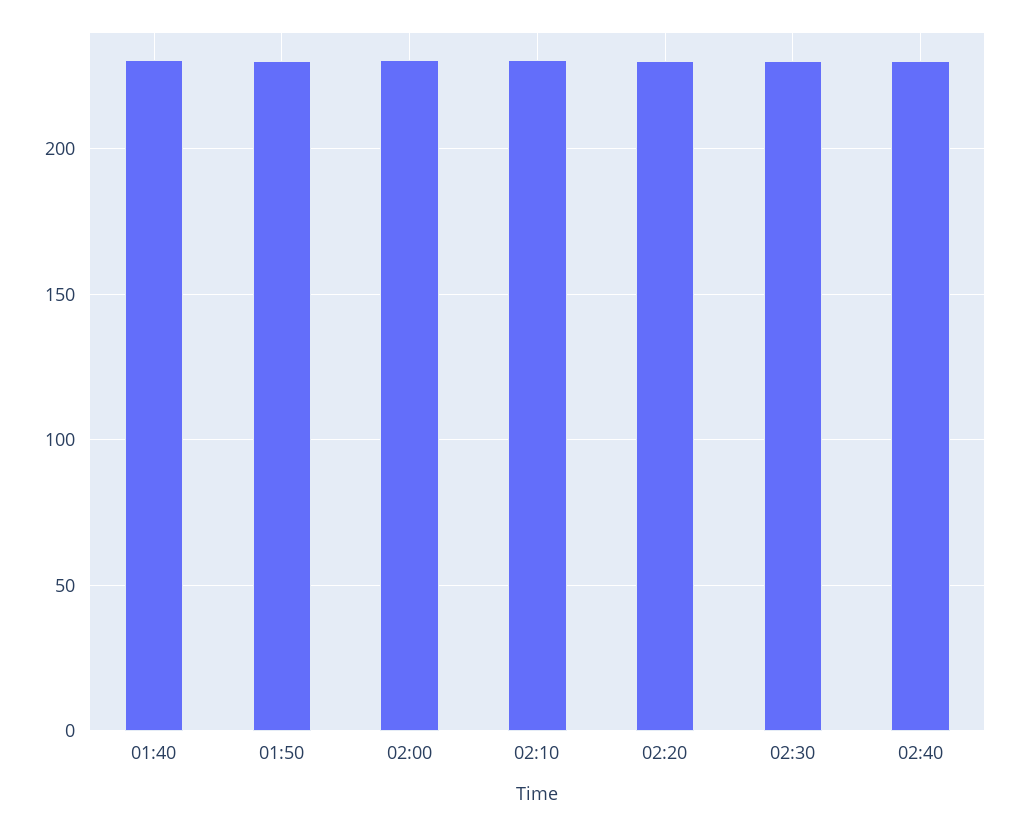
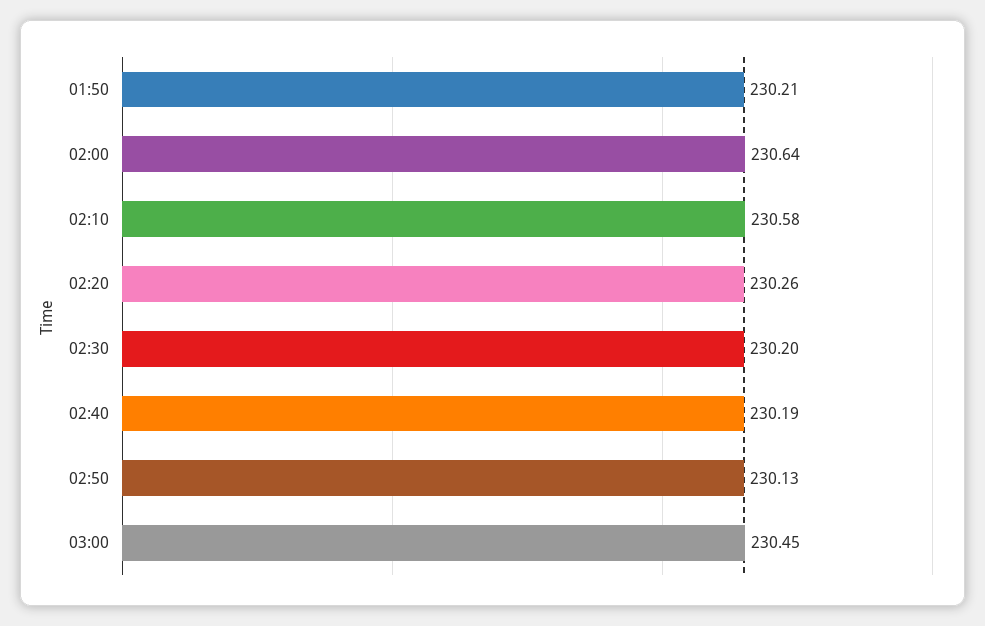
01:40: 230 -> none
02:50: none -> 230.13
03:00: none -> 230.45

